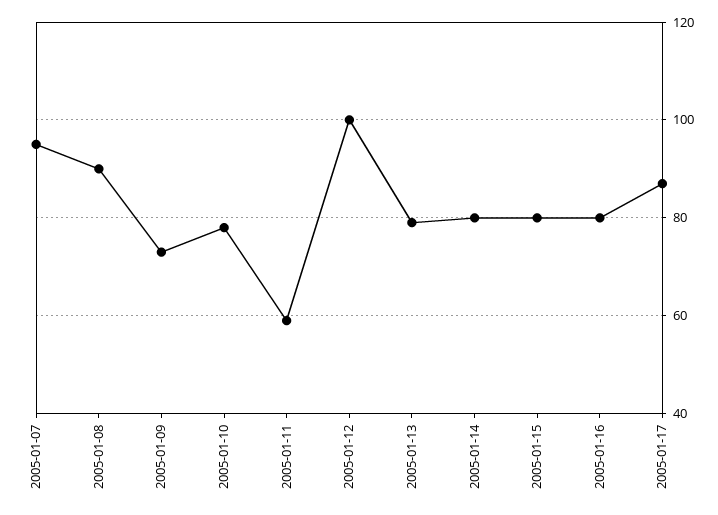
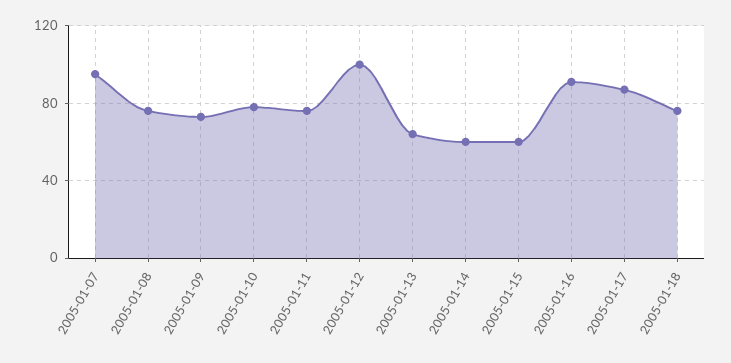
2005-01-08: 90 -> 75
2005-01-11: 60 -> 75
2005-01-13: 80 -> 65
2005-01-14: 80 -> 60
2005-01-15: 80 -> 60
2005-01-16: 80 -> 90
2005-01-18: none -> 75

